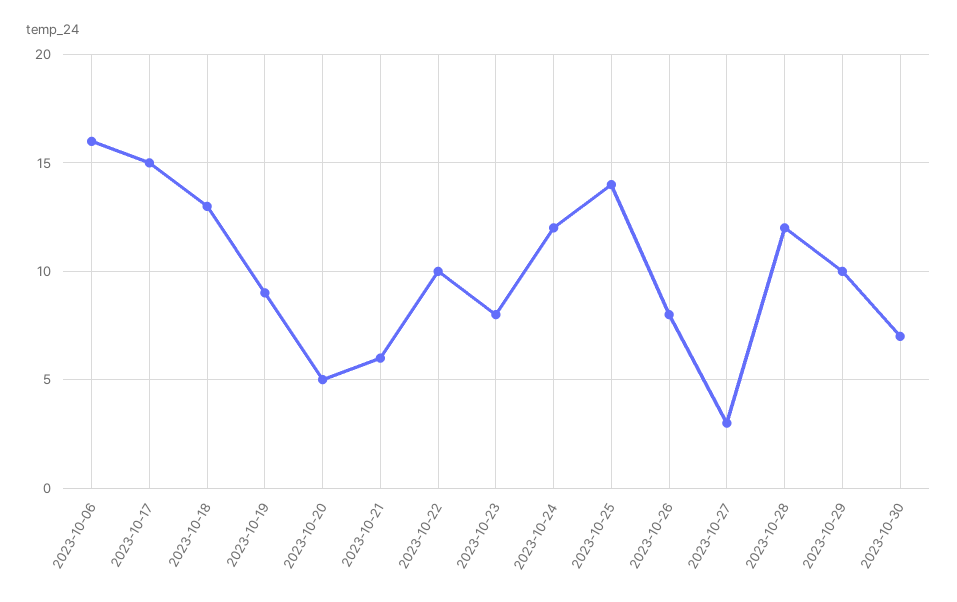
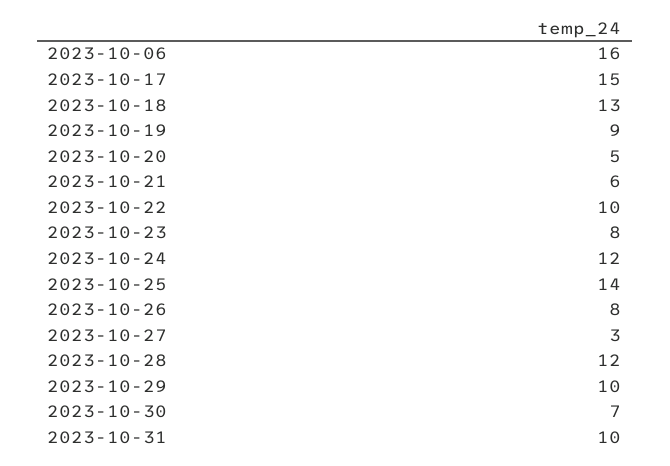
2023-10-31: none -> 10

